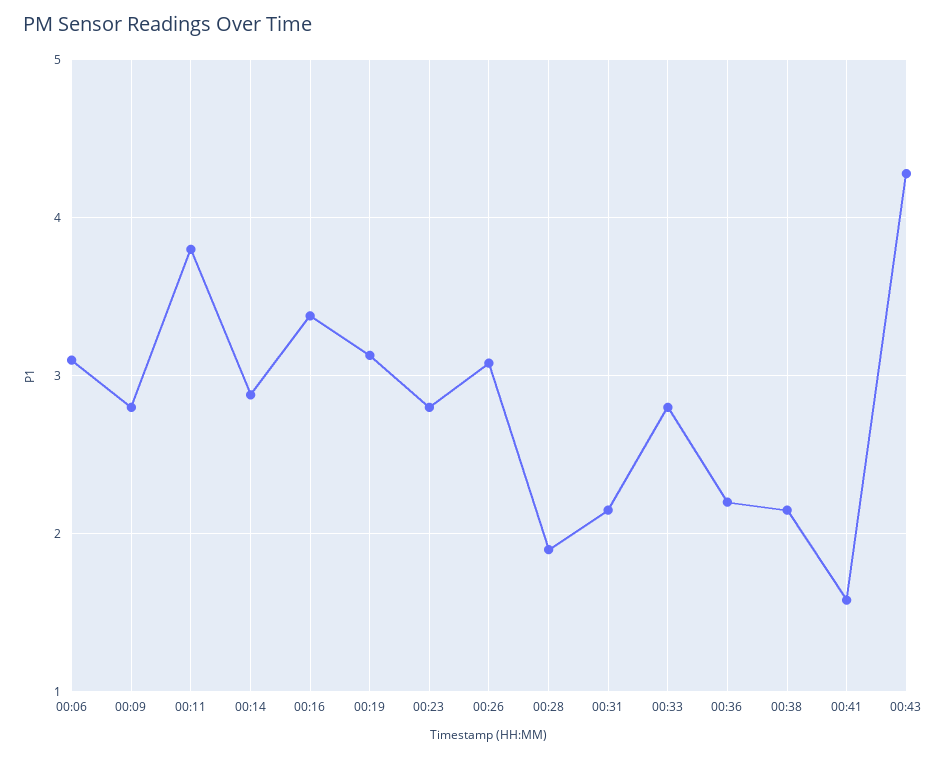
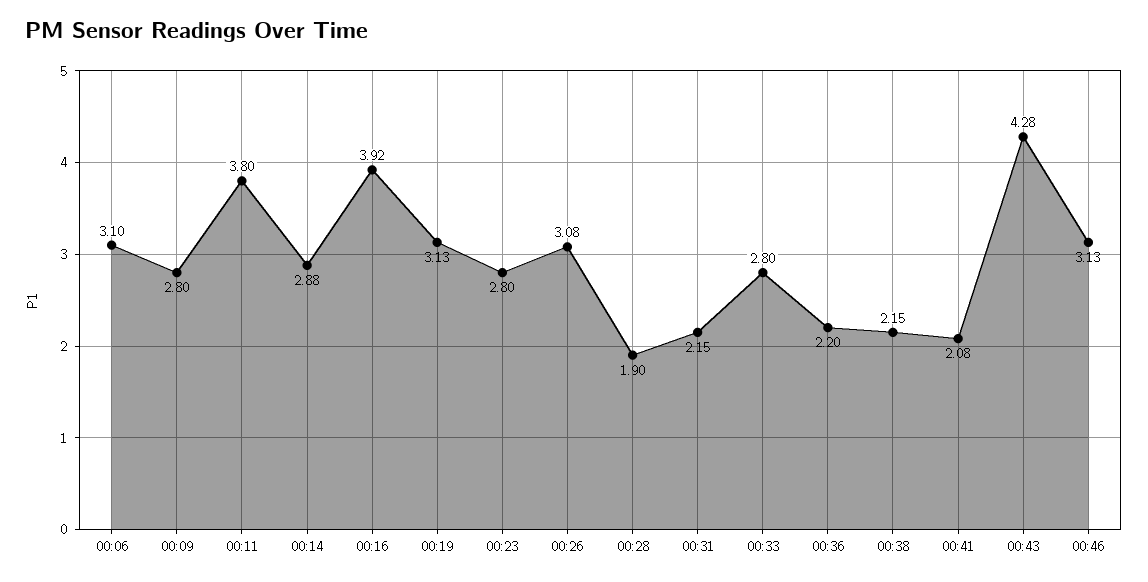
00:16: 3.4 -> 3.92
00:41: 1.6 -> 2.08
00:46: none -> 3.13

